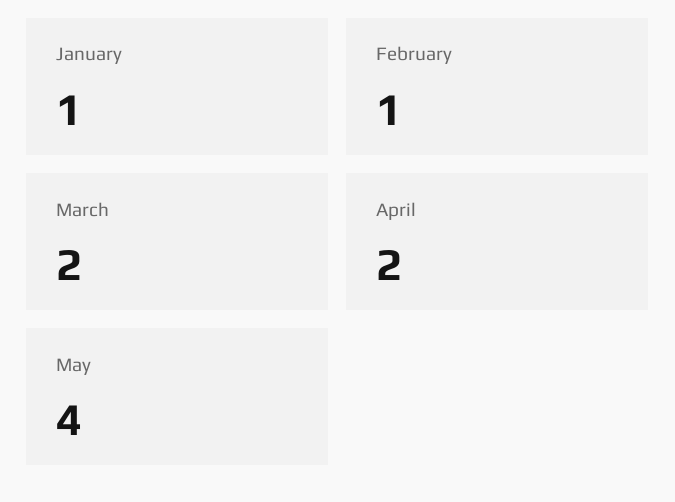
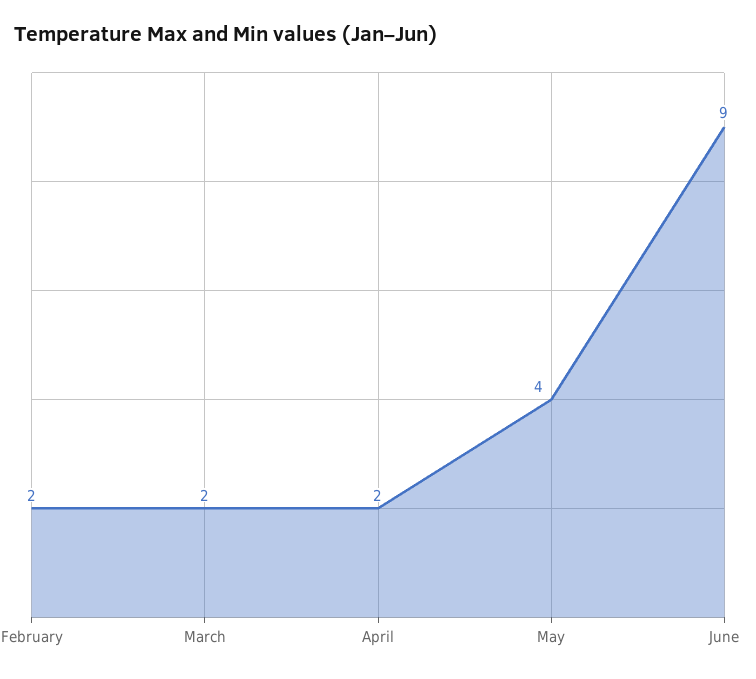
January: 1 -> none
February: 1 -> 2
June: none -> 9

